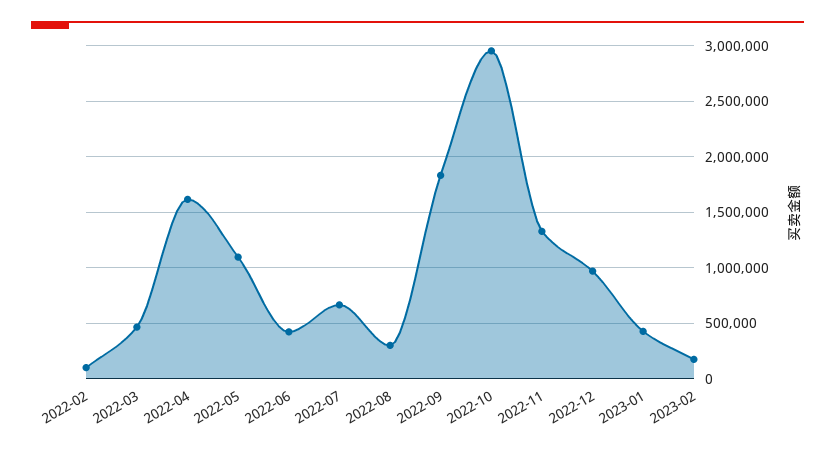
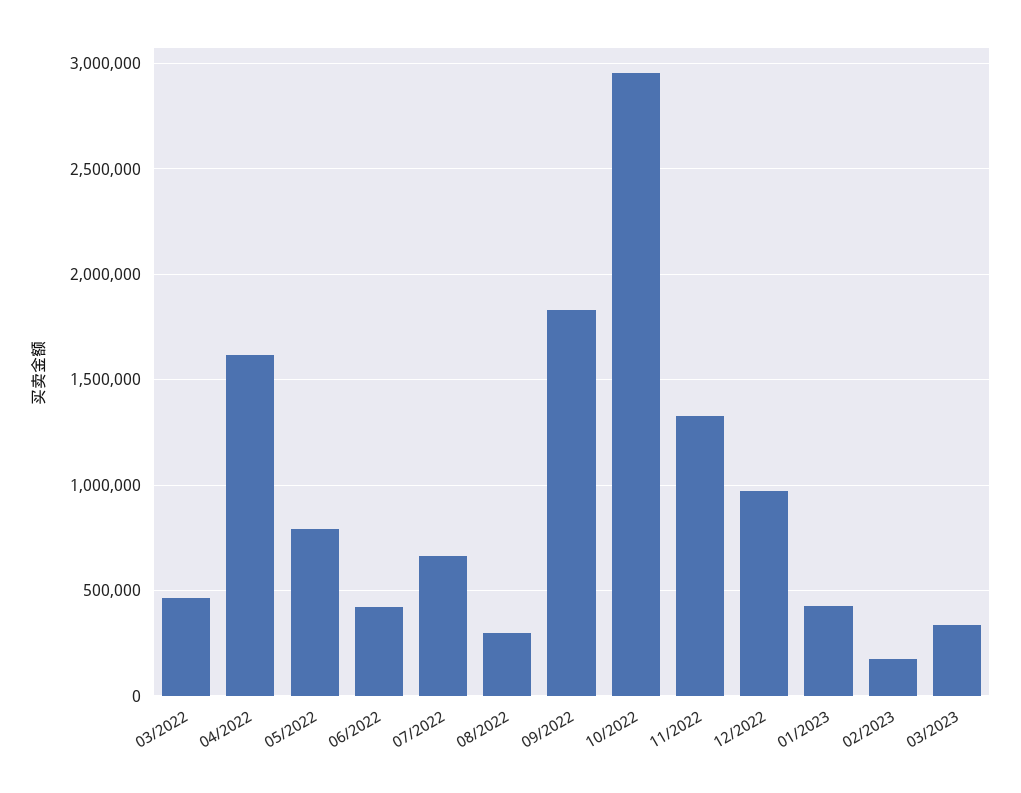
2022-02: 100000 -> none
2022-05: 1100000 -> 800000
03/2023: none -> 350000

